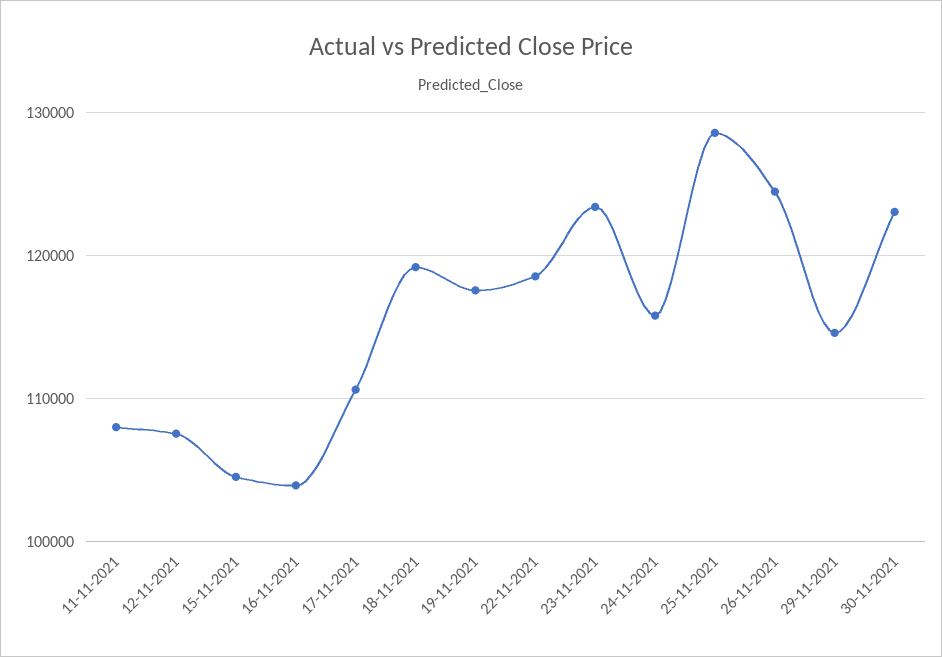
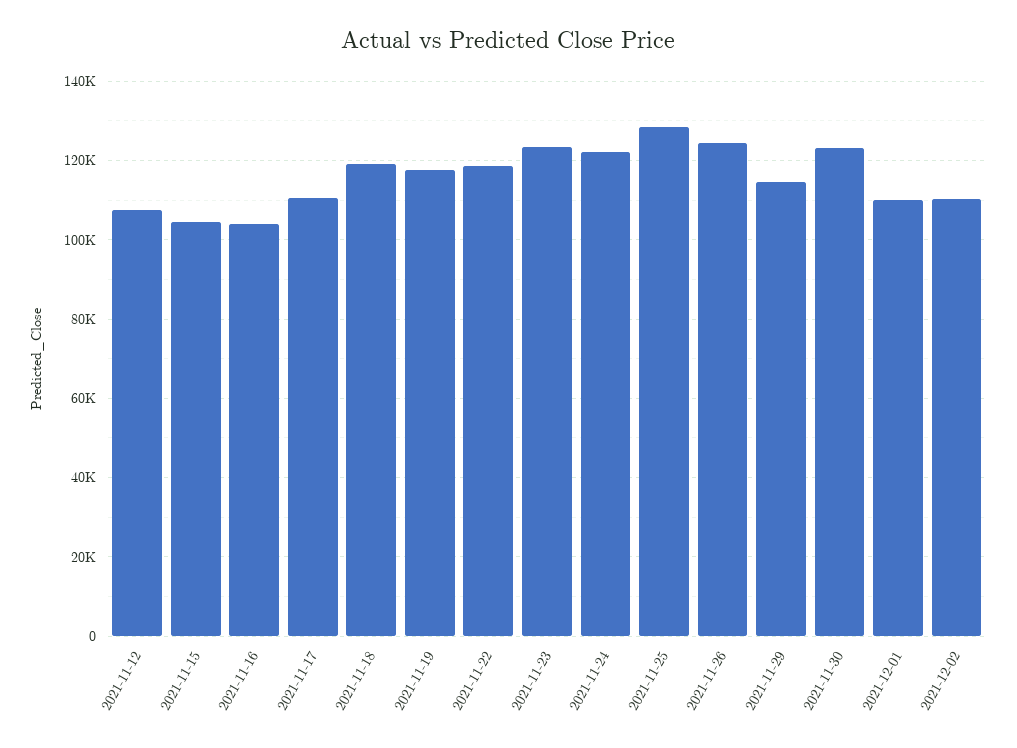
11-11-2021: 108000 -> none
24-11-2021: 116000 -> 122000
2021-12-01: none -> 110000
2021-12-02: none -> 110000

